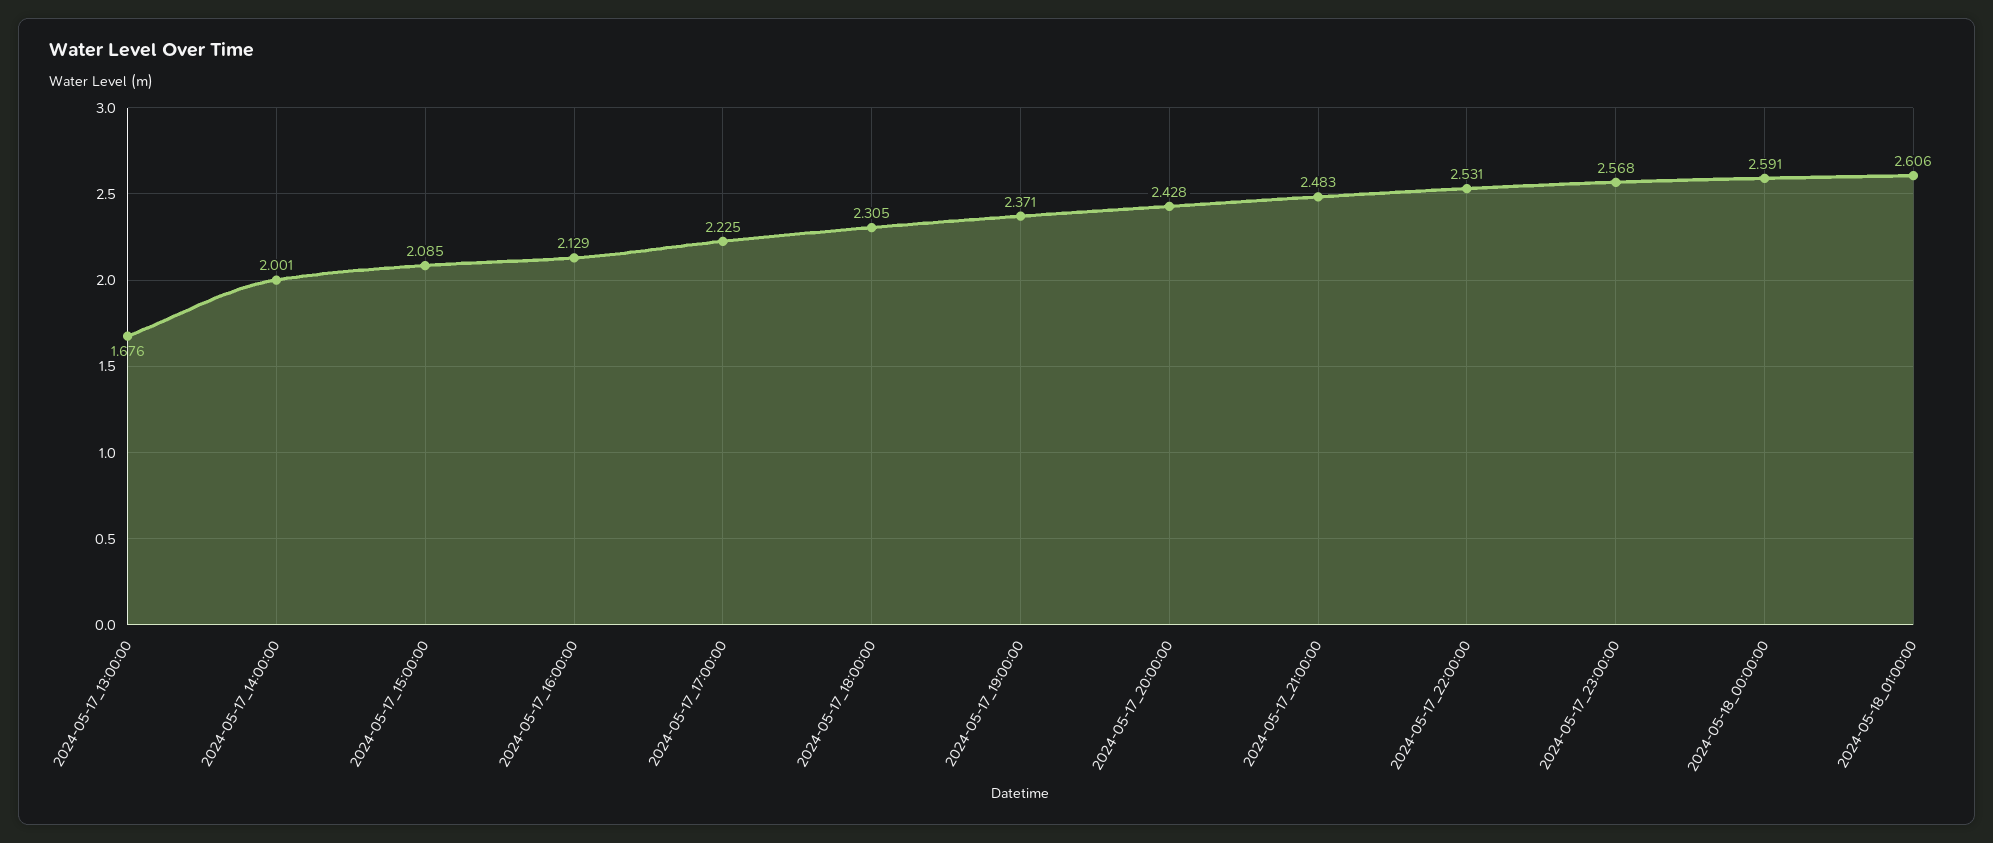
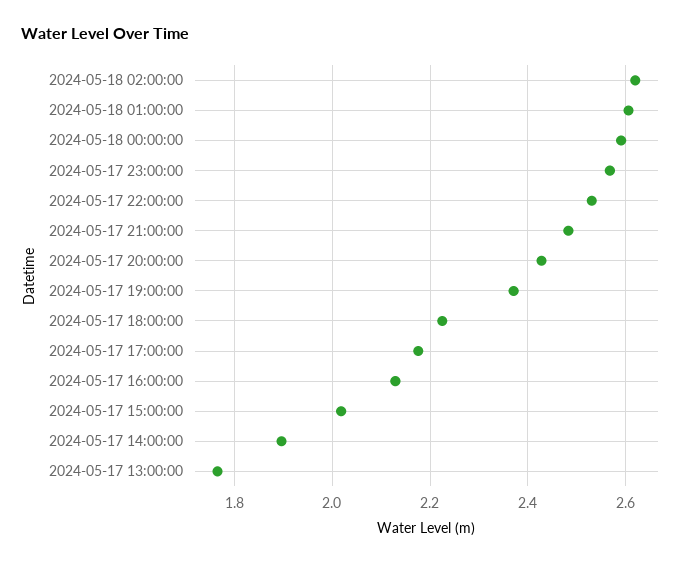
2024-05-17_13:00:00: 1.676 -> 1.76
2024-05-17_14:00:00: 2.001 -> 1.9
2024-05-17_15:00:00: 2.085 -> 2.02
2024-05-17_17:00:00: 2.225 -> 2.18
2024-05-17_18:00:00: 2.305 -> 2.22
2024-05-18 02:00:00: none -> 2.62

